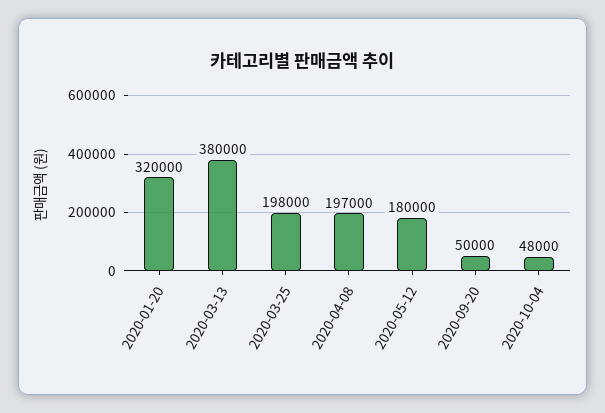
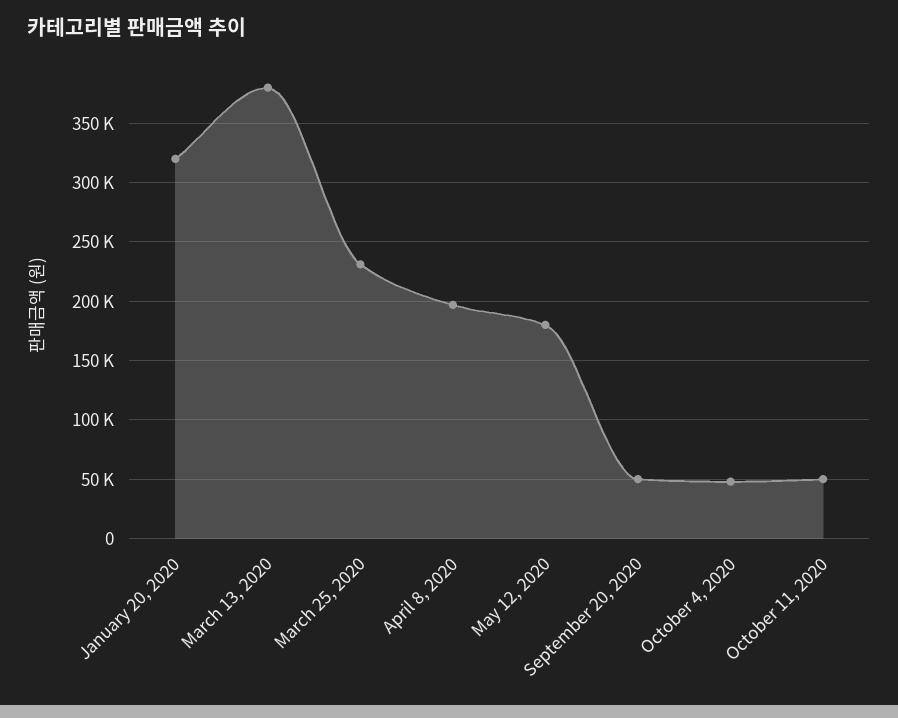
2020-03-25: 198000 -> 230000
October 11, 2020: none -> 50000

